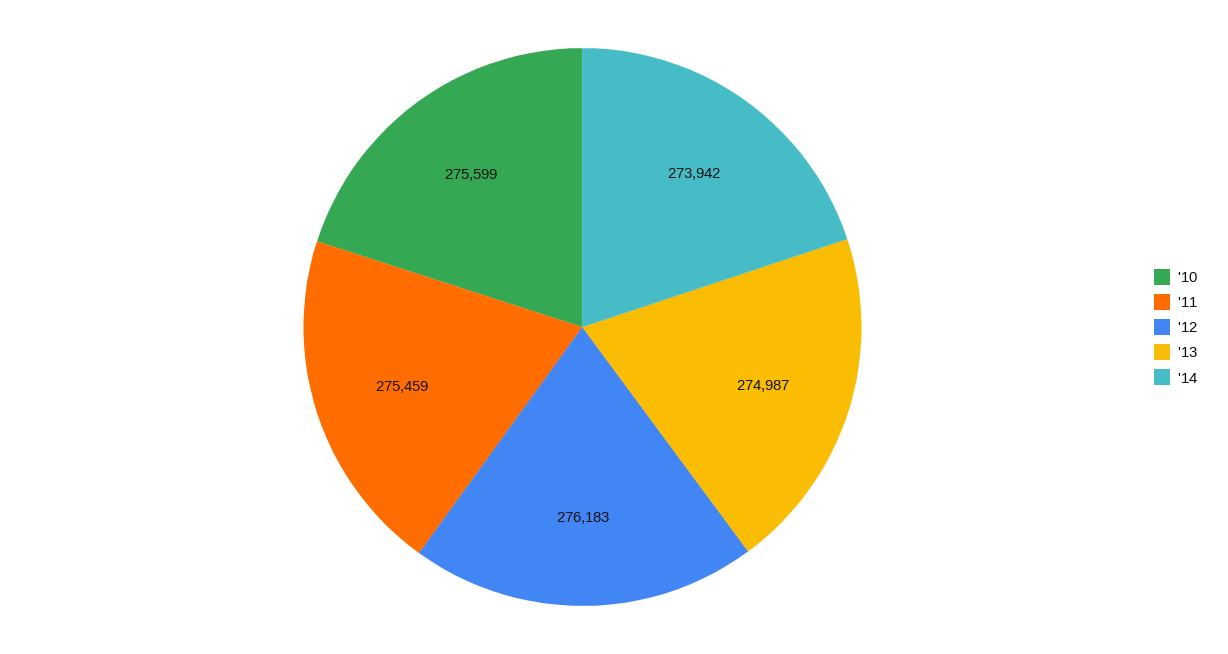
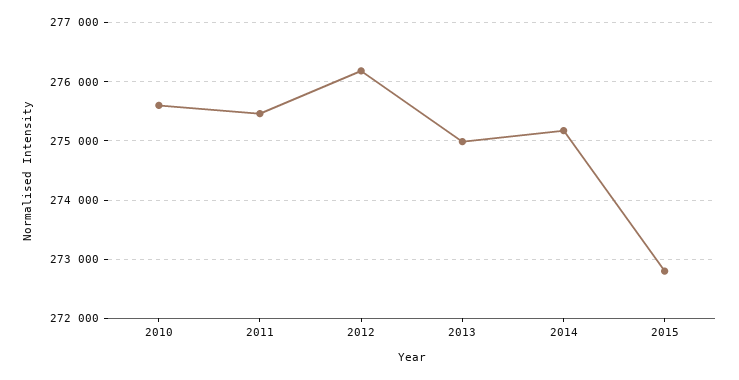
'14: 273942 -> 275200
2015: none -> 272800

